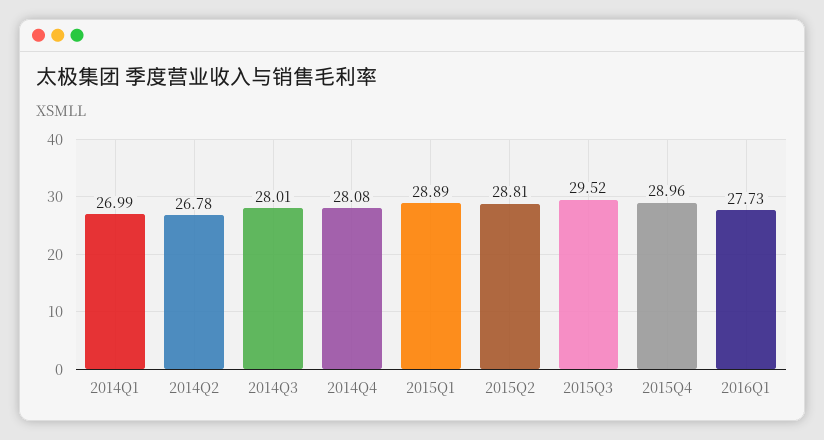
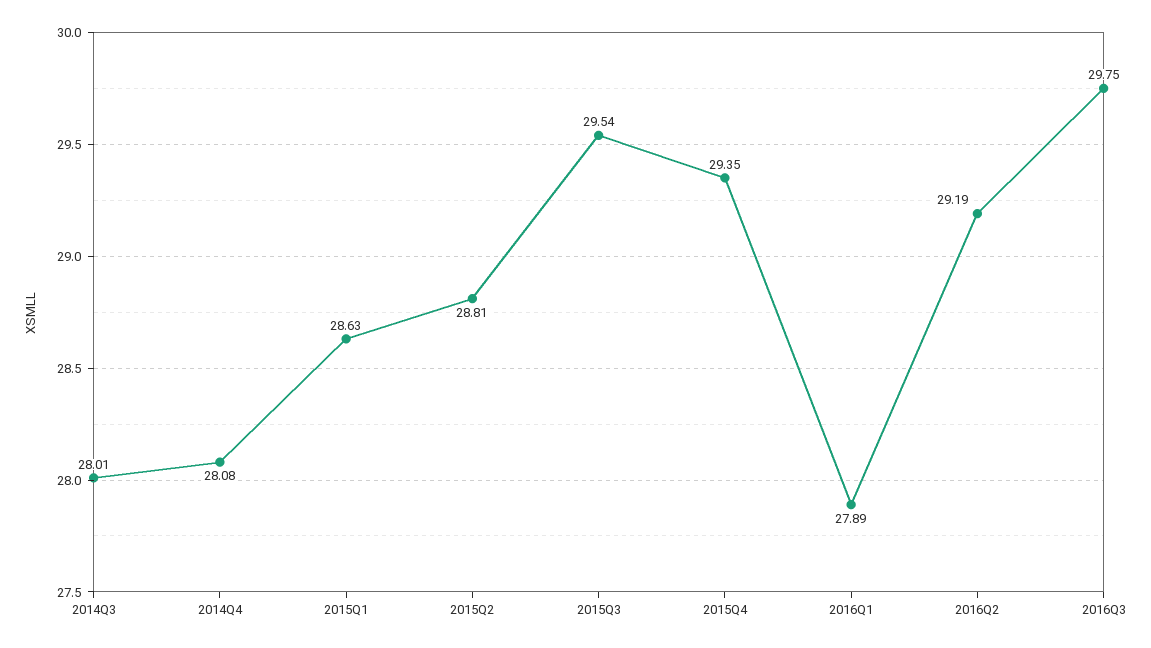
2014Q1: 26.99 -> none
2014Q2: 26.78 -> none
2015Q1: 28.89 -> 28.63
2015Q3: 29.52 -> 29.54
2015Q4: 28.96 -> 29.35
2016Q1: 27.73 -> 27.89
2016Q2: none -> 29.19
2016Q3: none -> 29.75

